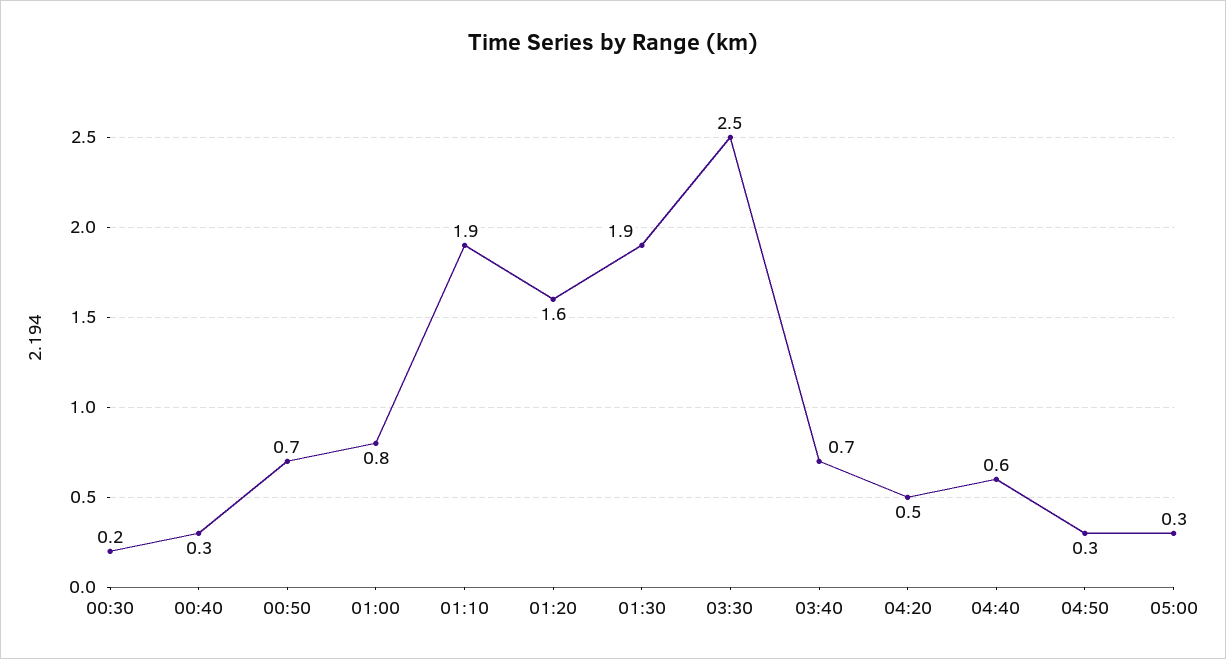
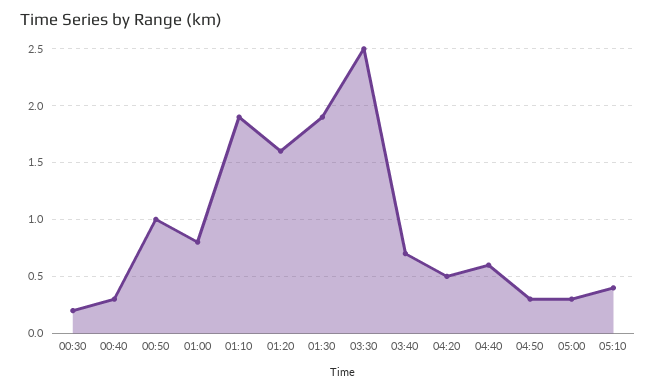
00:50: 0.7 -> 1
05:10: none -> 0.4

